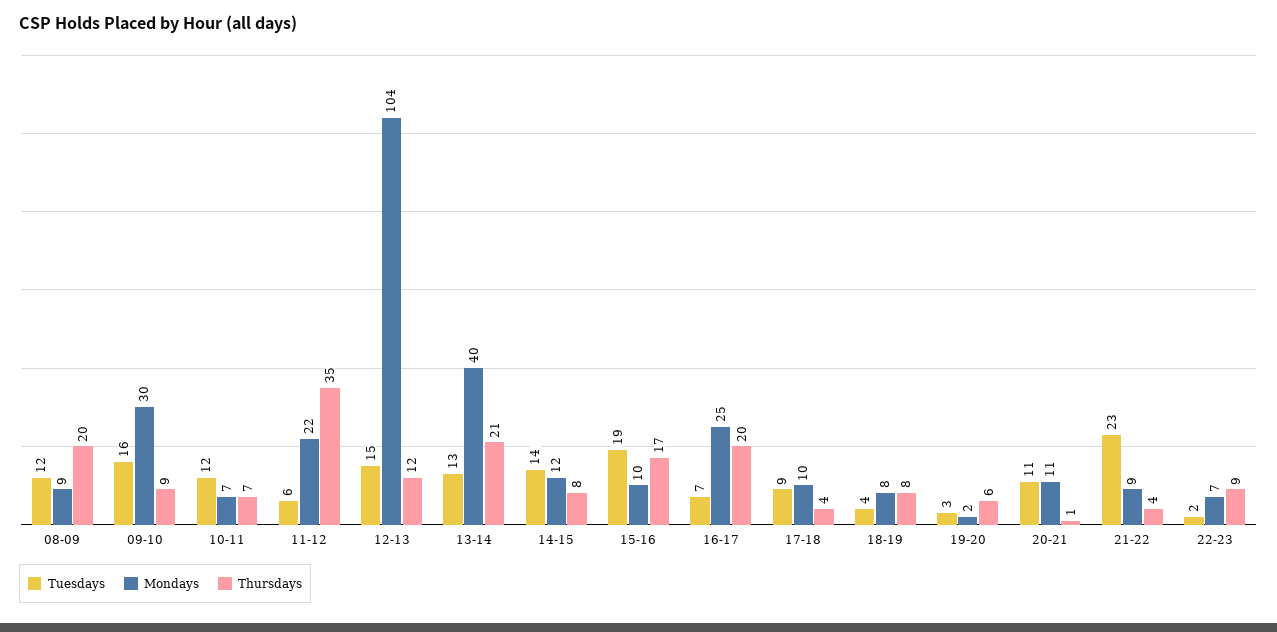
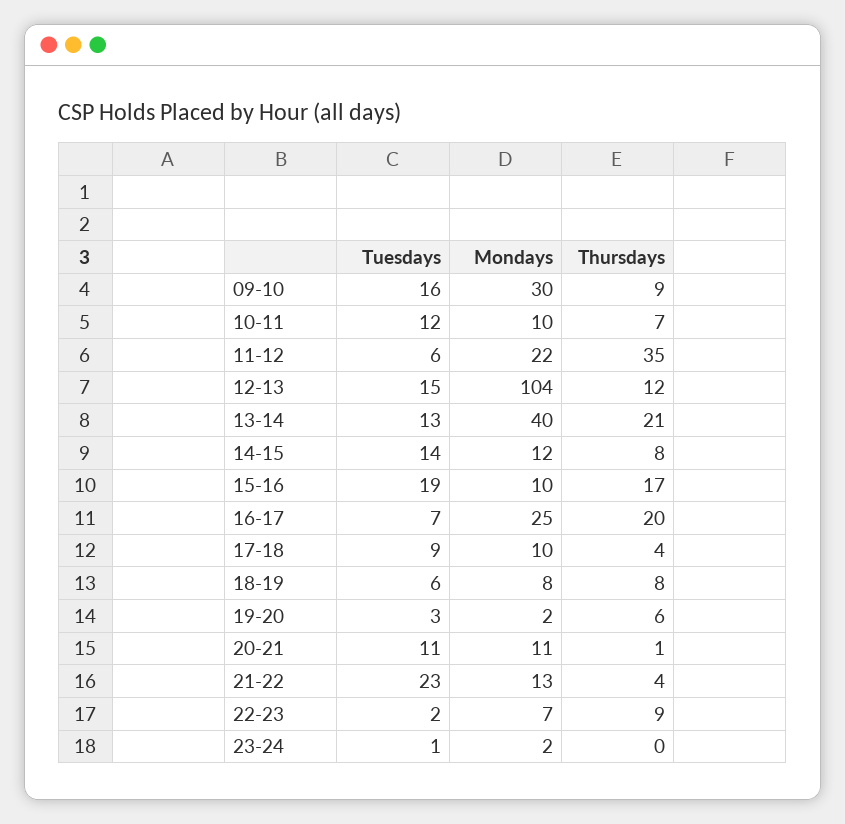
Tuesdays, 08-09: 12 -> none
Mondays, 08-09: 9 -> none
Thursdays, 08-09: 20 -> none
Mondays, 10-11: 7 -> 10
Tuesdays, 18-19: 4 -> 6
Mondays, 21-22: 9 -> 13
Tuesdays, 23-24: none -> 1
Mondays, 23-24: none -> 2
Thursdays, 23-24: none -> 0

